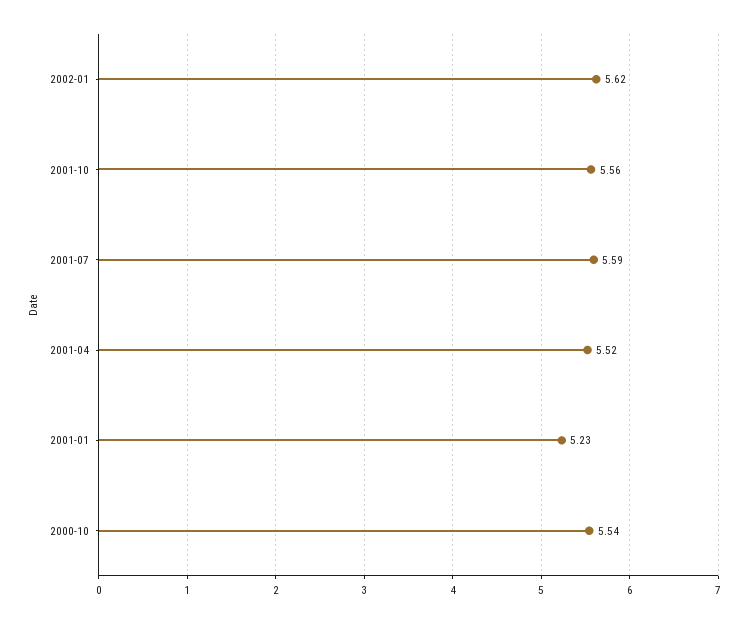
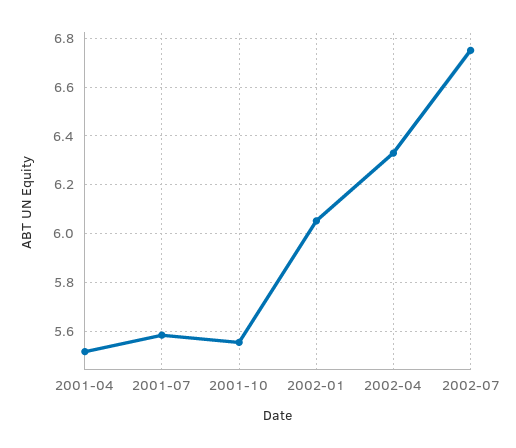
2002-01: 5.62 -> 6.05
2001-01: 5.23 -> none
2000-10: 5.54 -> none
2002-04: none -> 6.325
2002-07: none -> 6.75

